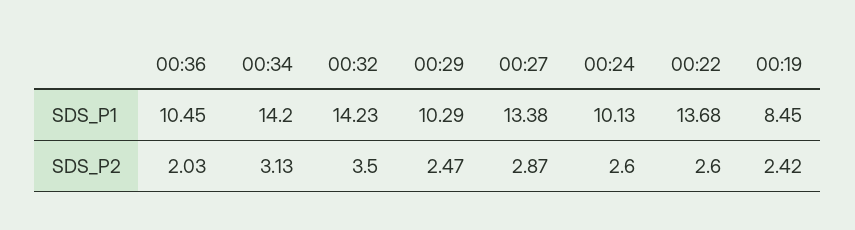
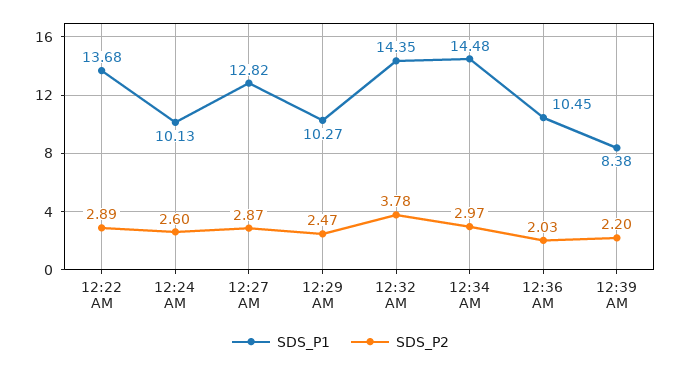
SDS_P1, 00:34: 14.2 -> 14.48
SDS_P1, 00:32: 14.23 -> 14.35
SDS_P1, 00:29: 10.29 -> 10.27
SDS_P1, 00:27: 13.38 -> 12.82
SDS_P1, 00:19: 8.45 -> none
SDS_P2, 00:34: 3.13 -> 2.97
SDS_P2, 00:32: 3.5 -> 3.78
SDS_P2, 00:22: 2.6 -> 2.89
SDS_P2, 00:19: 2.42 -> none
SDS_P1, 12:39 AM: none -> 8.38
SDS_P2, 12:39 AM: none -> 2.2

